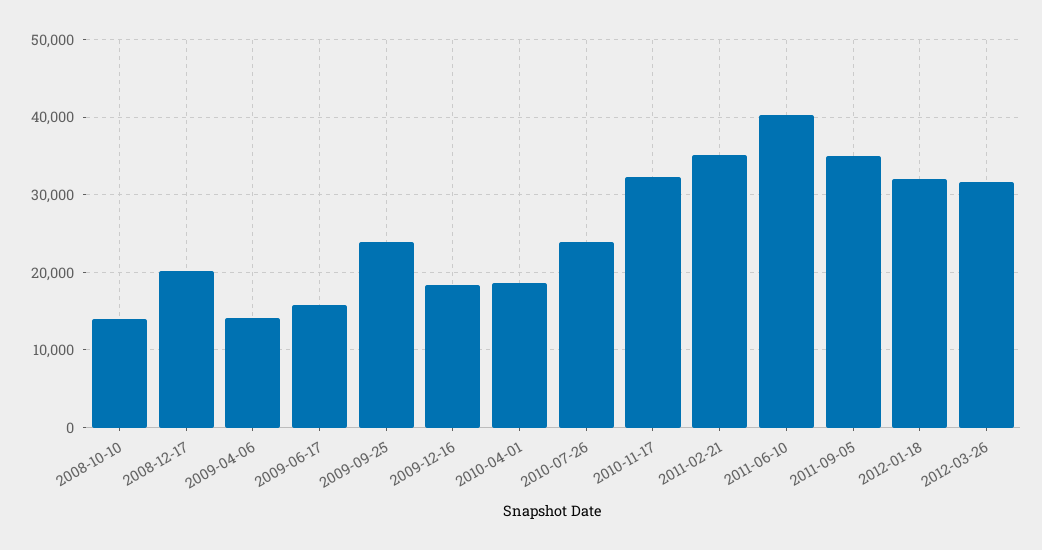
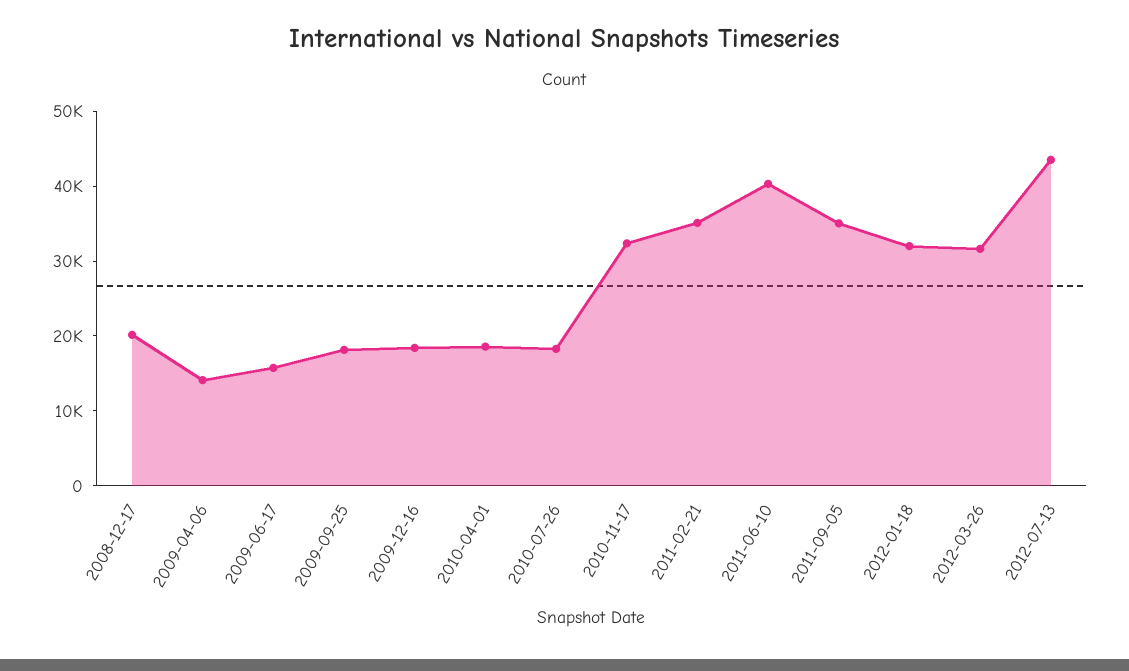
2008-10-10: 14000 -> none
2009-09-25: 24000 -> 18000
2010-07-26: 24000 -> 18000
2012-07-13: none -> 44000

